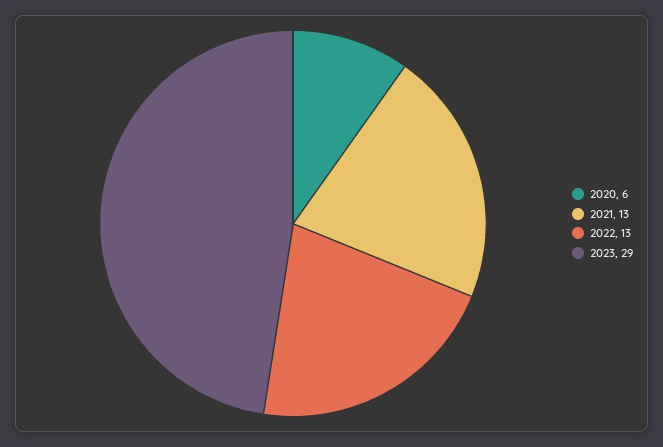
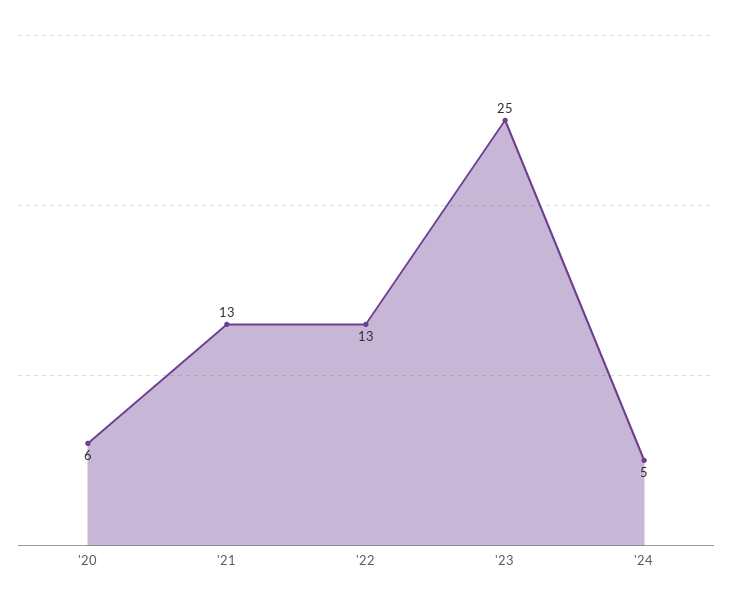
2023: 29 -> 25
'24: none -> 5

